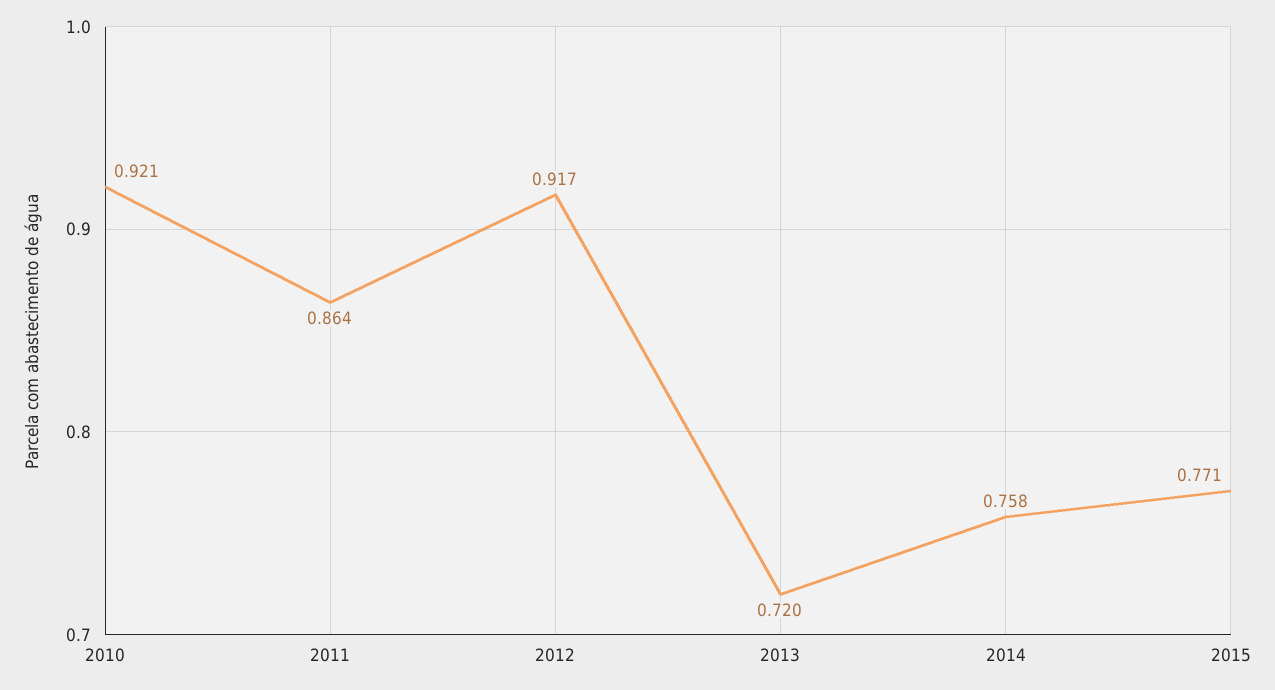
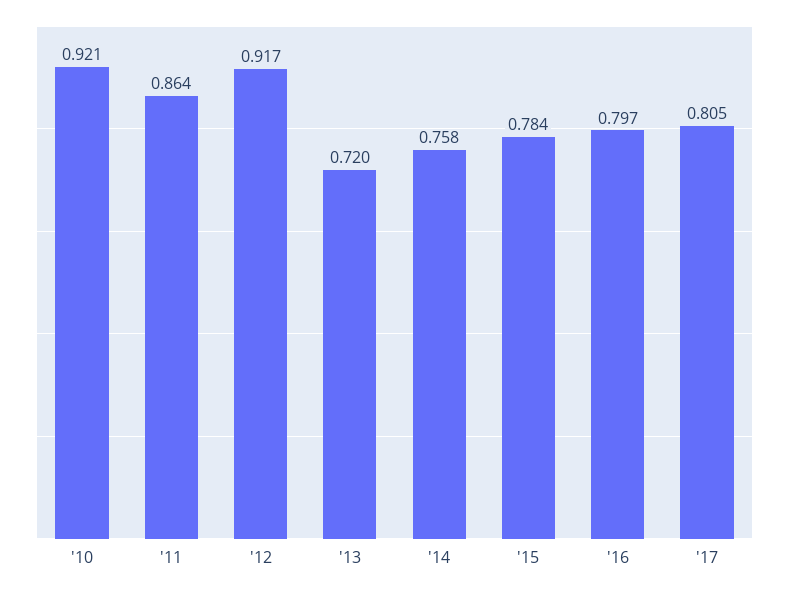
2015: 0.771 -> 0.784
'16: none -> 0.797
'17: none -> 0.805

